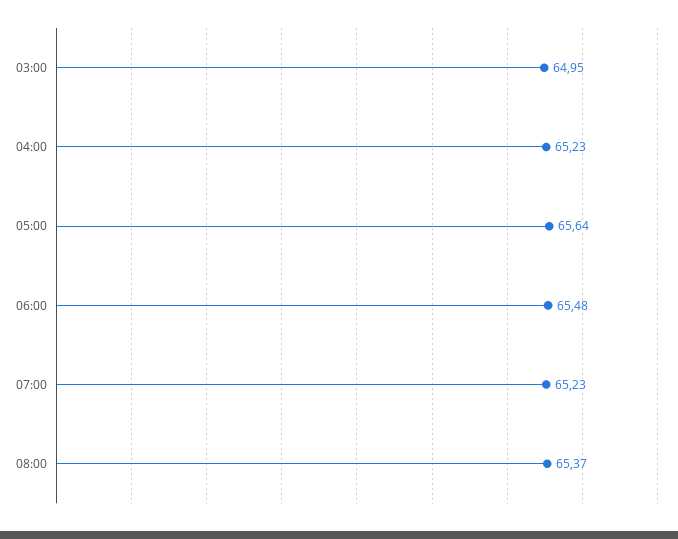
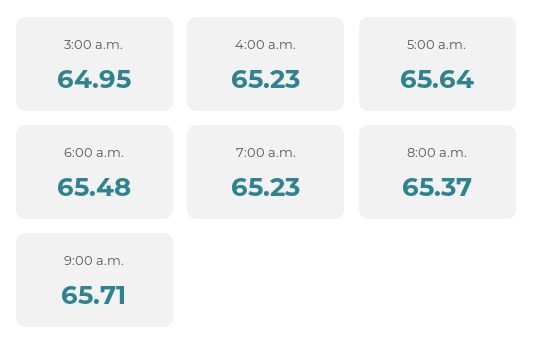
9:00 a.m.: none -> 65.71

